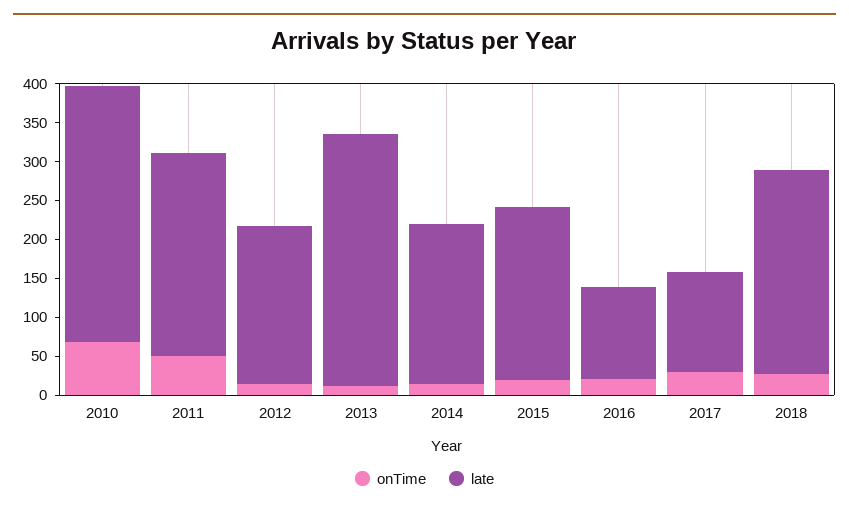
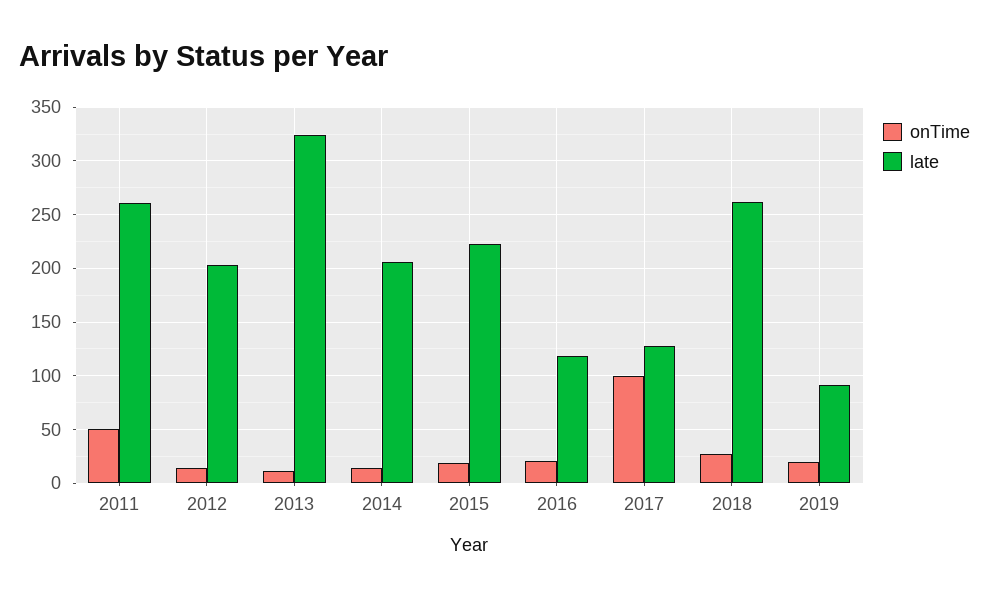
onTime, 2010: 75 -> none
late, 2010: 325 -> none
onTime, 2017: 25 -> 100
onTime, 2019: none -> 20
late, 2019: none -> 90

